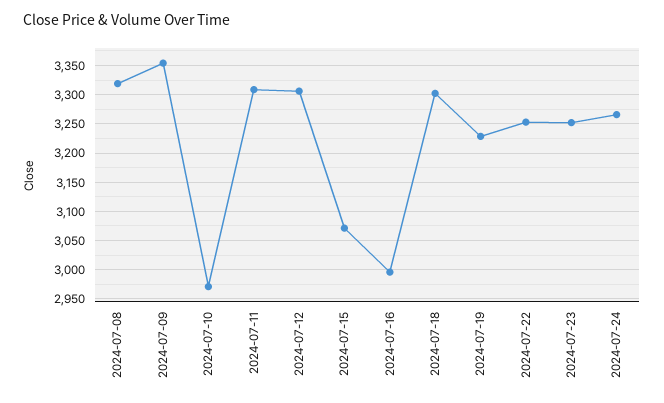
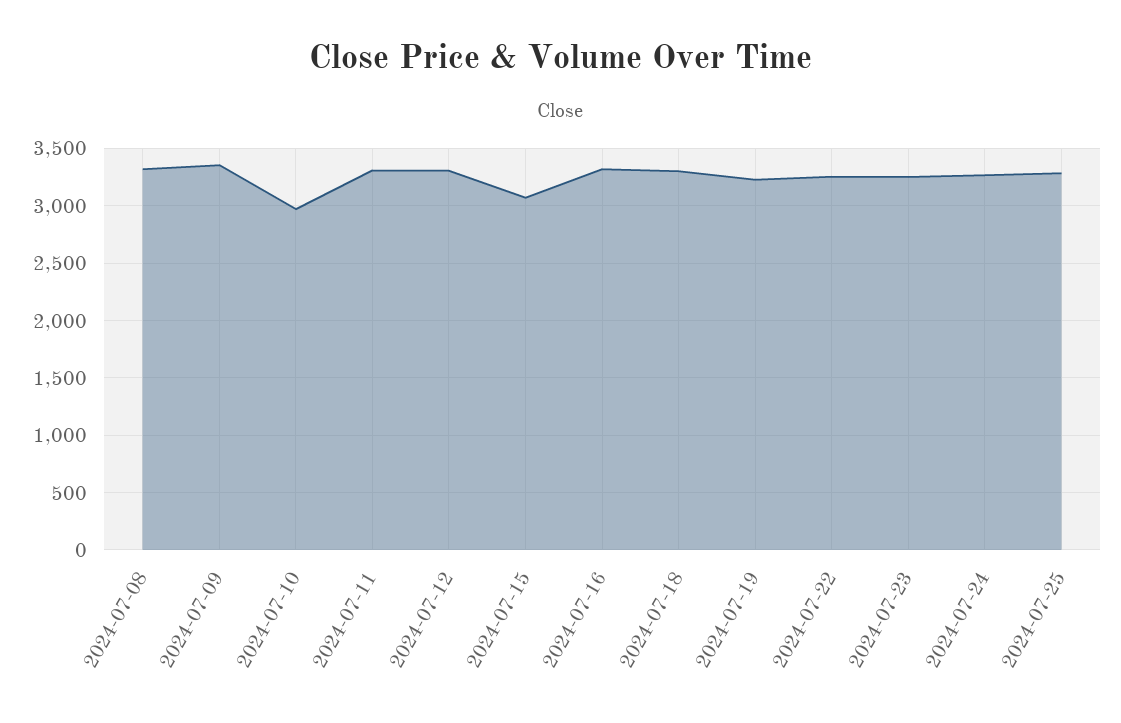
2024-07-16: 3000 -> 3300
2024-07-25: none -> 3300

